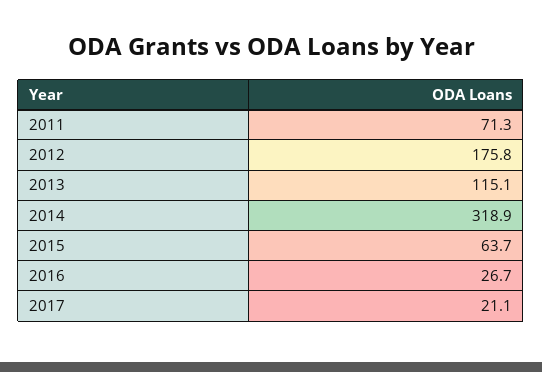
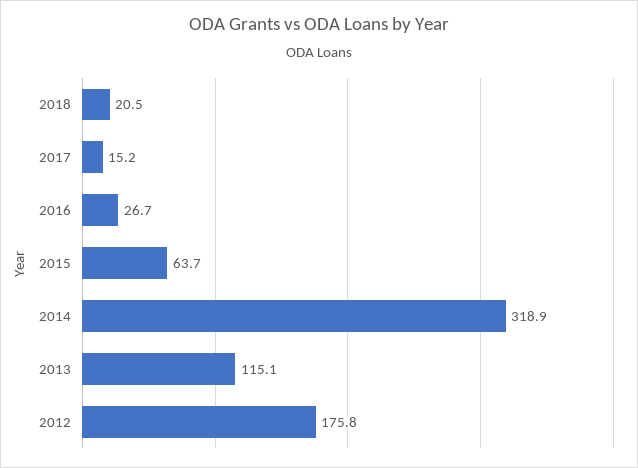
2011: 71.3 -> none
2017: 21.1 -> 15.2
2018: none -> 20.5

